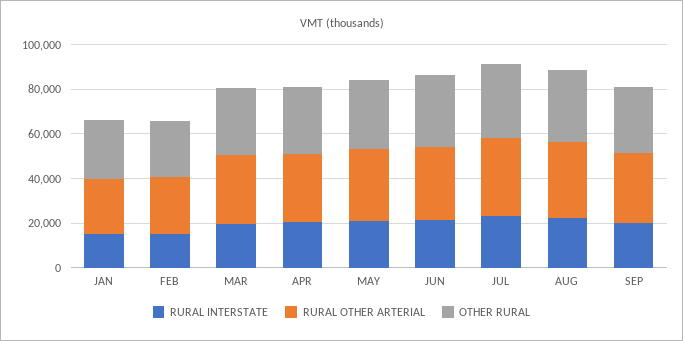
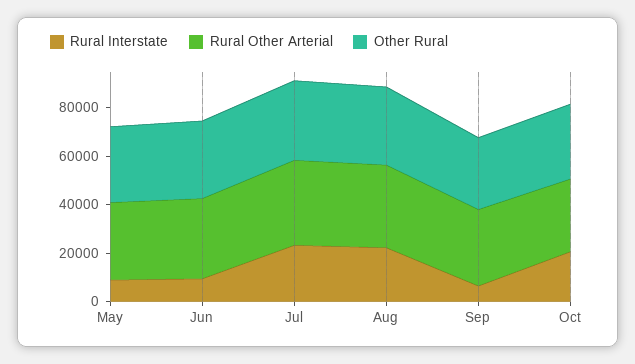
RURAL INTERSTATE, JAN: 15000 -> none
RURAL OTHER ARTERIAL, JAN: 25000 -> none
OTHER RURAL, JAN: 25000 -> none
RURAL INTERSTATE, FEB: 15000 -> none
RURAL OTHER ARTERIAL, FEB: 25000 -> none
OTHER RURAL, FEB: 25000 -> none
RURAL INTERSTATE, MAR: 20000 -> none
RURAL OTHER ARTERIAL, MAR: 30000 -> none
OTHER RURAL, MAR: 30000 -> none
RURAL INTERSTATE, APR: 20000 -> none
RURAL OTHER ARTERIAL, APR: 30000 -> none
OTHER RURAL, APR: 30000 -> none
RURAL INTERSTATE, MAY: 20000 -> 10000
RURAL INTERSTATE, JUN: 20000 -> 10000
RURAL INTERSTATE, SEP: 20000 -> 5000
RURAL INTERSTATE, Oct: none -> 20000
RURAL OTHER ARTERIAL, Oct: none -> 30000
OTHER RURAL, Oct: none -> 30000

